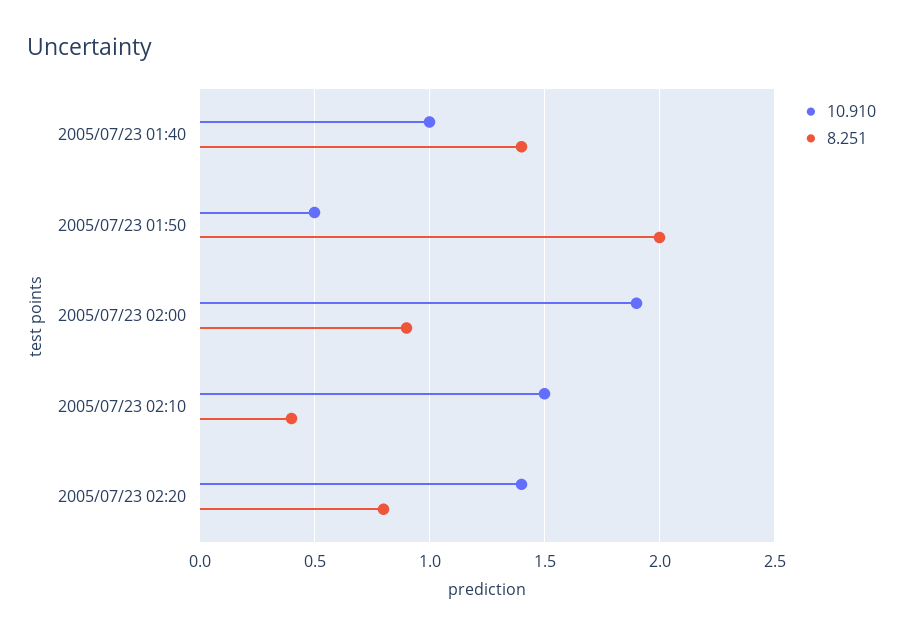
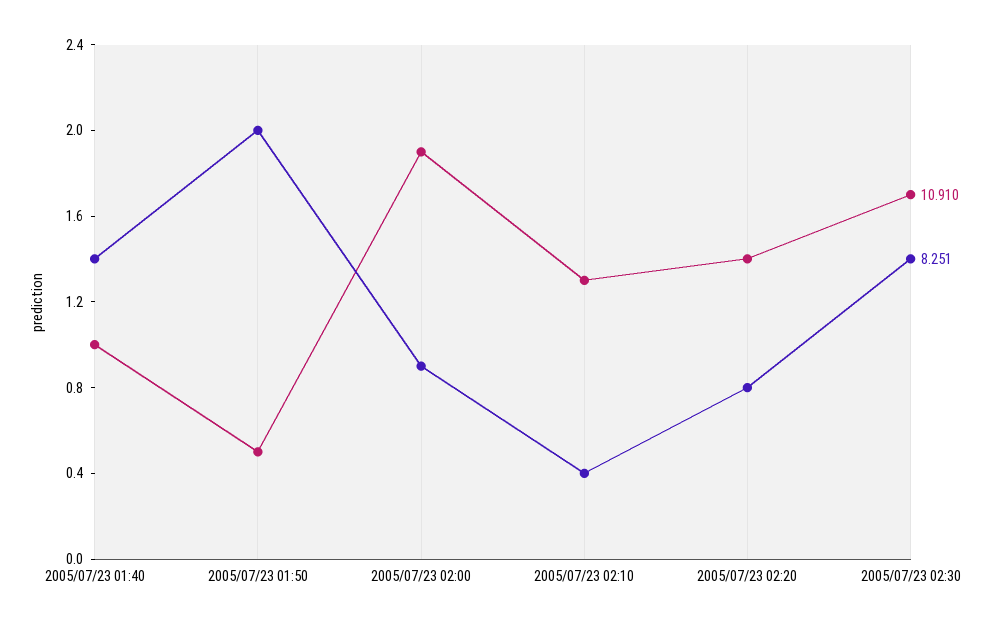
10.910, 2005/07/23 02:10: 1.5 -> 1.3
10.910, 2005/07/23 02:30: none -> 1.7
8.251, 2005/07/23 02:30: none -> 1.4

